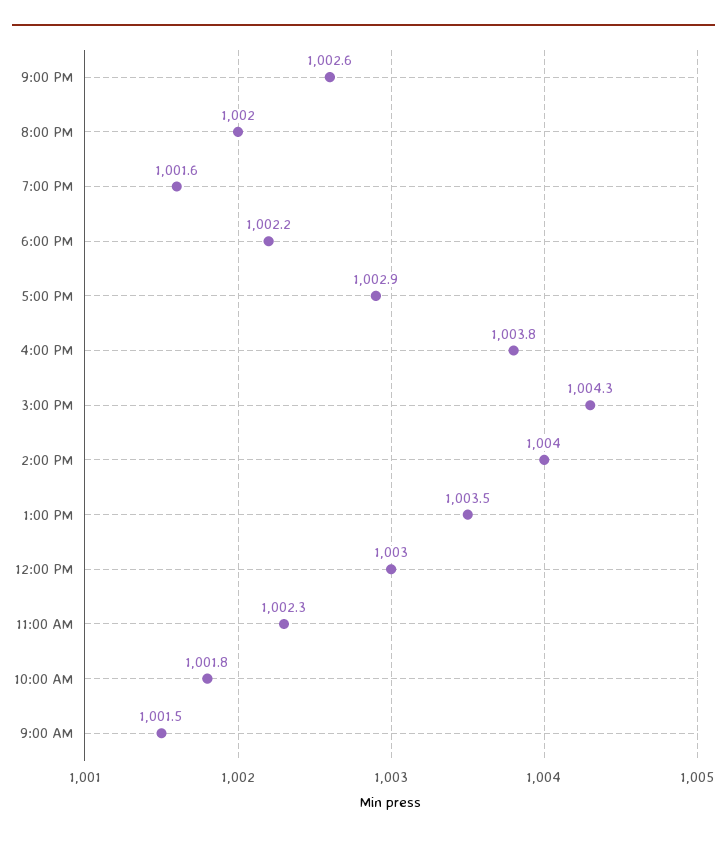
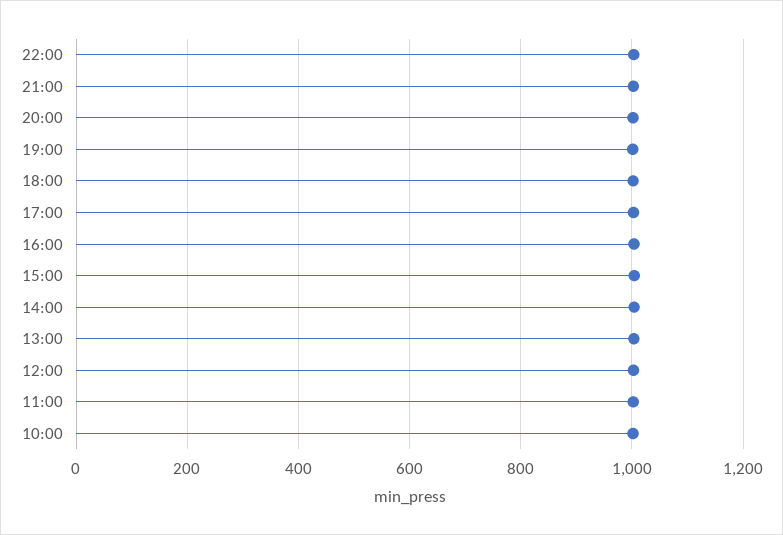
9:00 AM: 1001.5 -> none
22:00: none -> 1000

